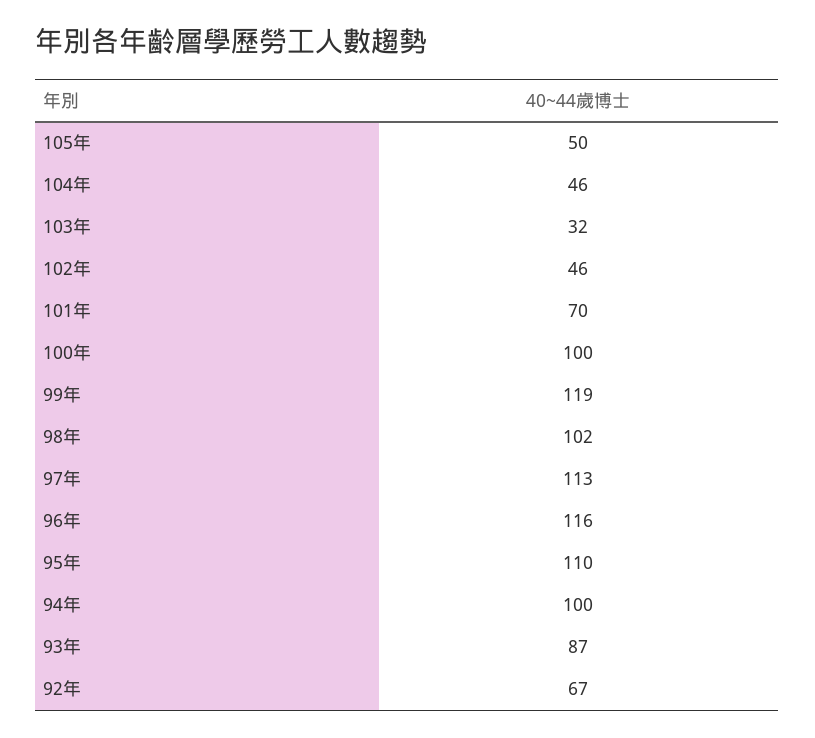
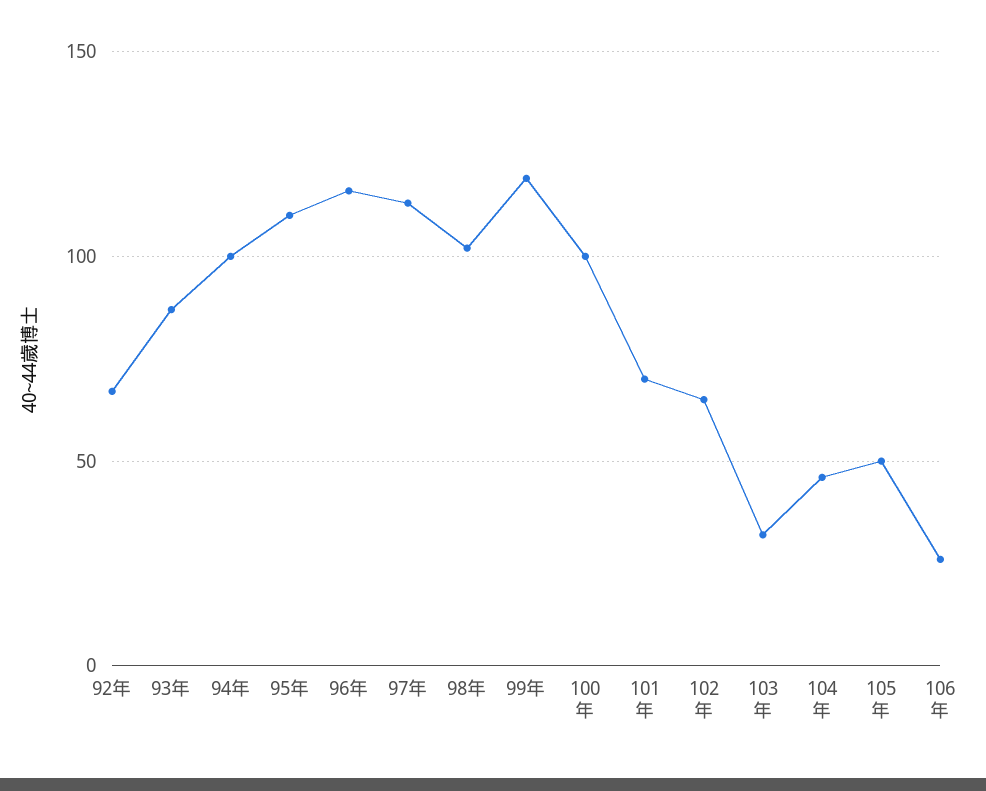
102年: 46 -> 65
106年: none -> 25

